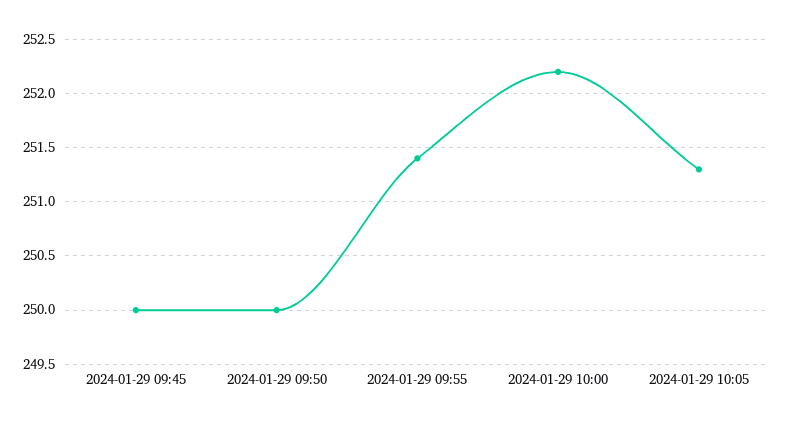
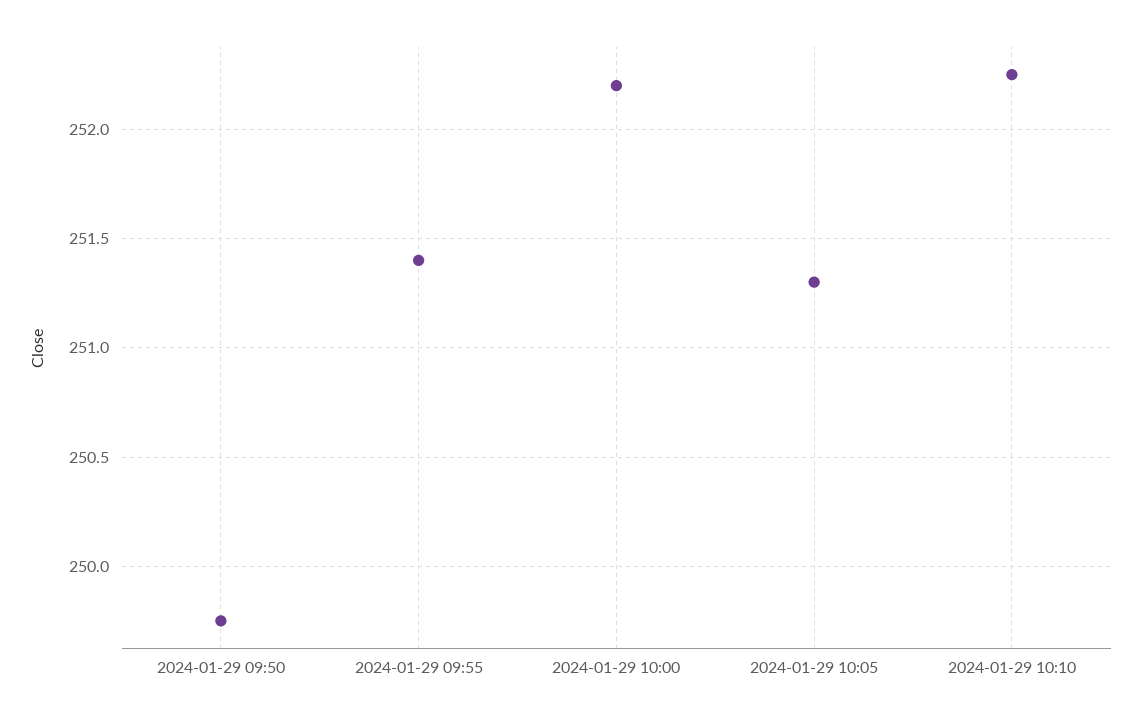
2024-01-29 09:45: 250 -> none
2024-01-29 09:50: 250 -> 249.75
2024-01-29 10:10: none -> 252.25

